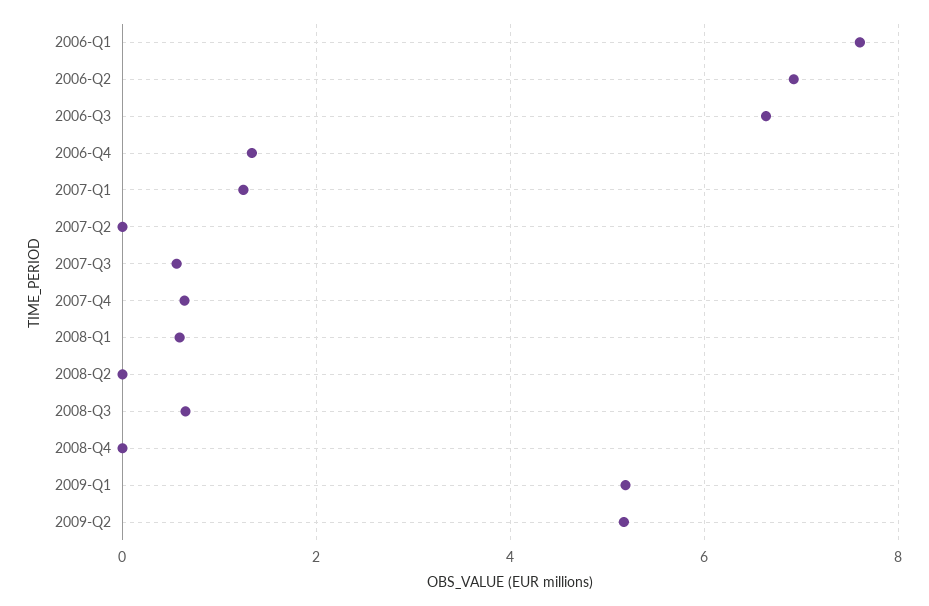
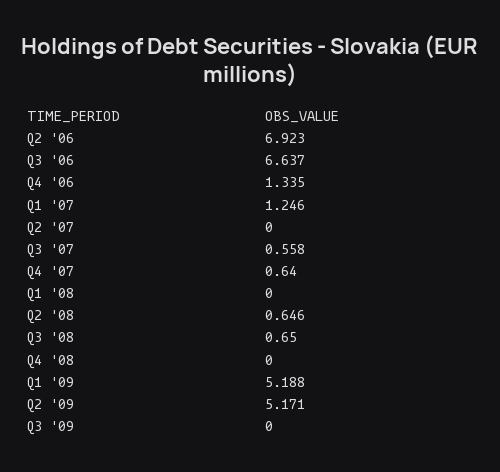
2006-Q1: 7.6 -> none
2008-Q1: 0.6 -> 0
2008-Q2: 0 -> 0.646
Q3 '09: none -> 0

